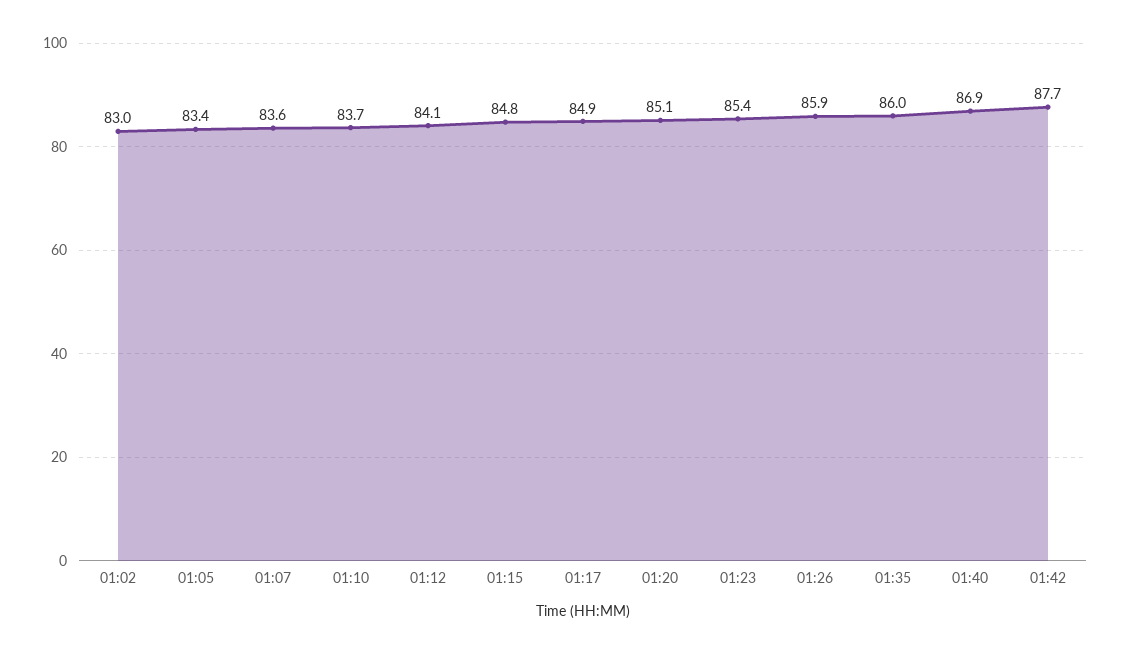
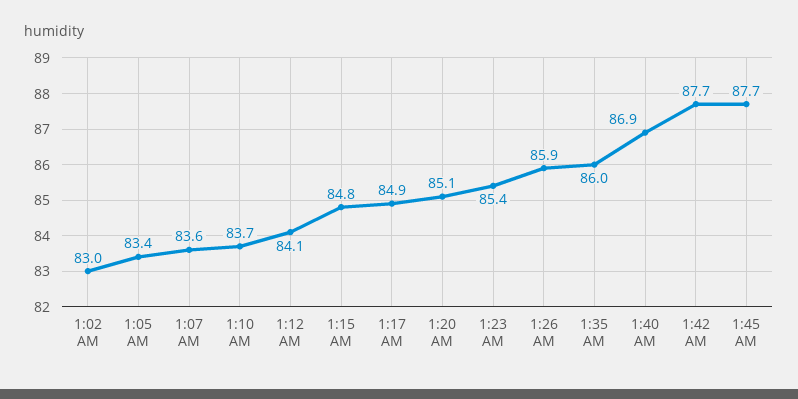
1:45 AM: none -> 87.7

